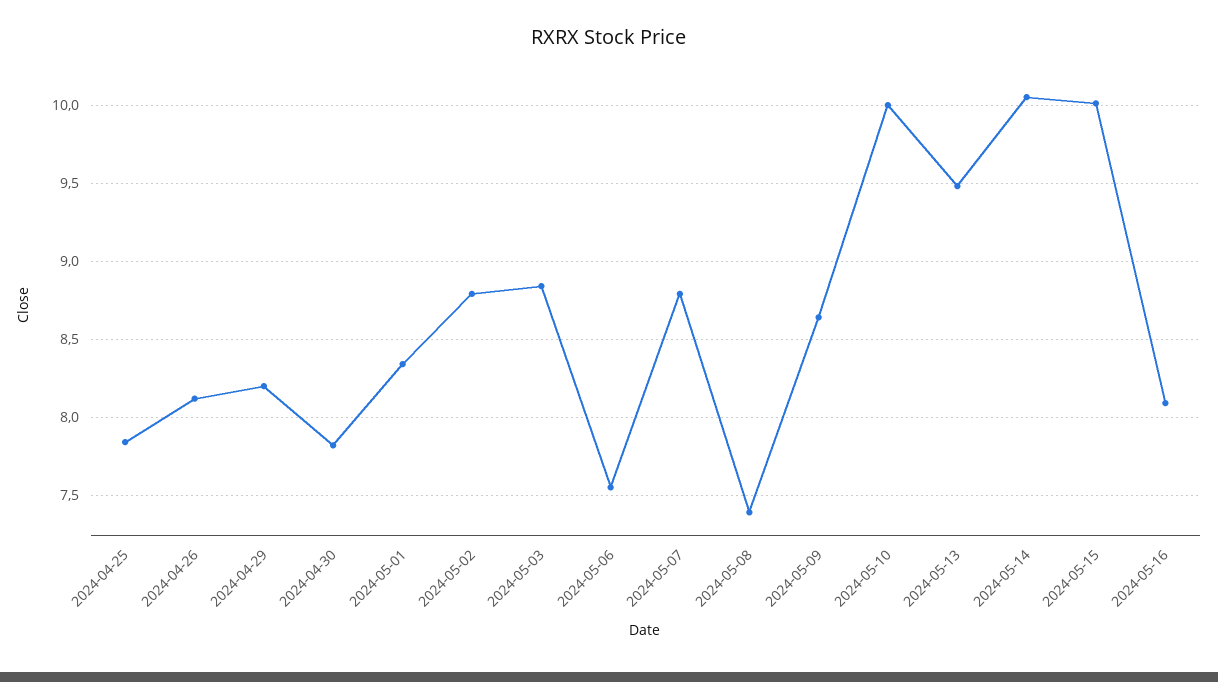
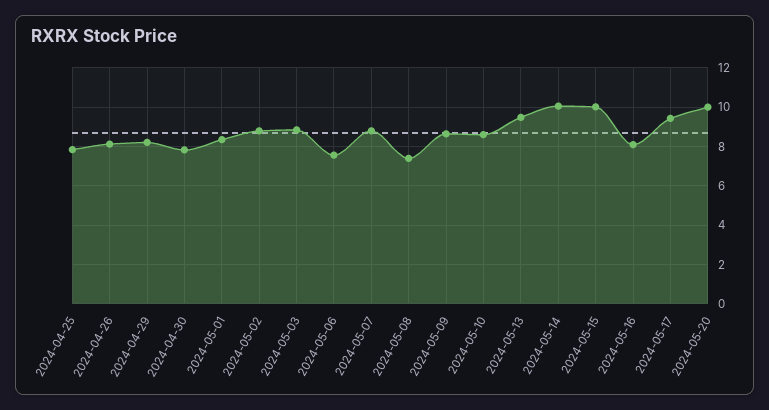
2024-05-10: 10 -> 8.5
2024-05-17: none -> 9.5
2024-05-20: none -> 10

